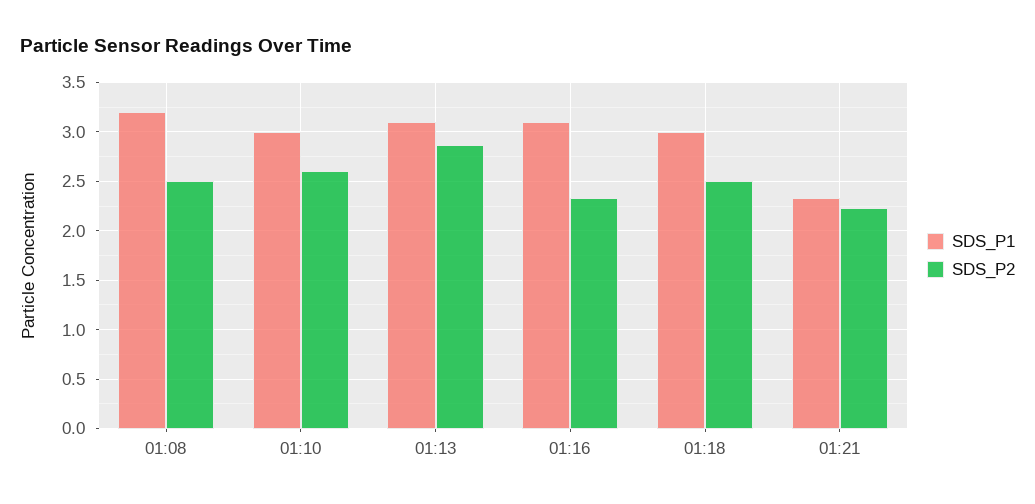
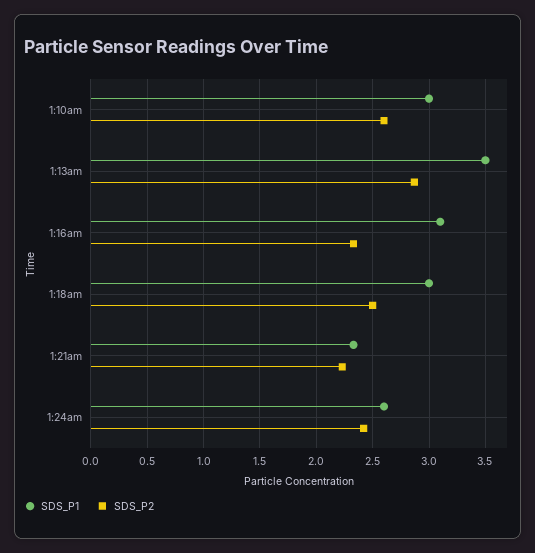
SDS_P1, 01:08: 3.2 -> none
SDS_P2, 01:08: 2.5 -> none
SDS_P1, 01:13: 3.1 -> 3.5
SDS_P1, 1:24am: none -> 2.6
SDS_P2, 1:24am: none -> 2.4

